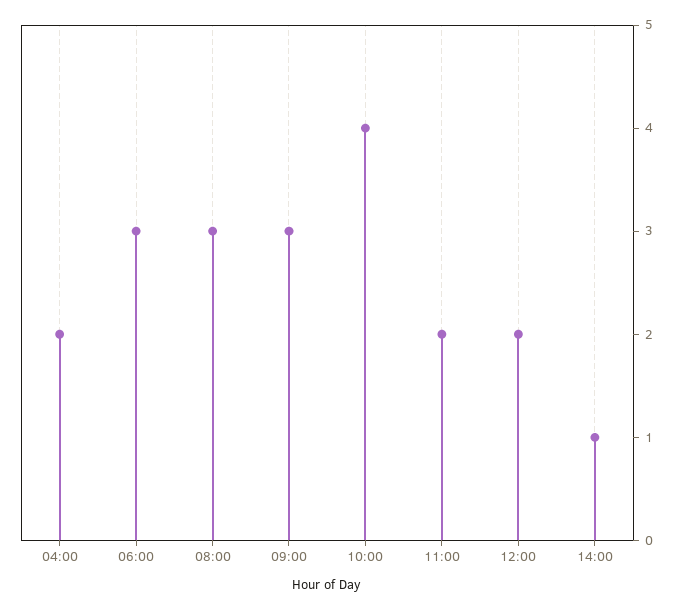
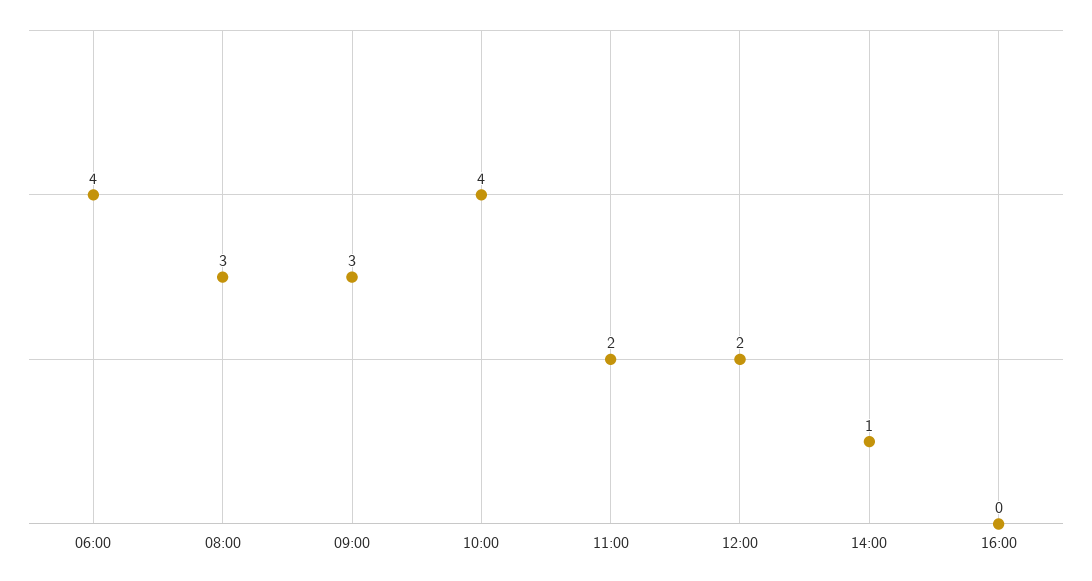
04:00: 2 -> none
06:00: 3 -> 4
16:00: none -> 0

